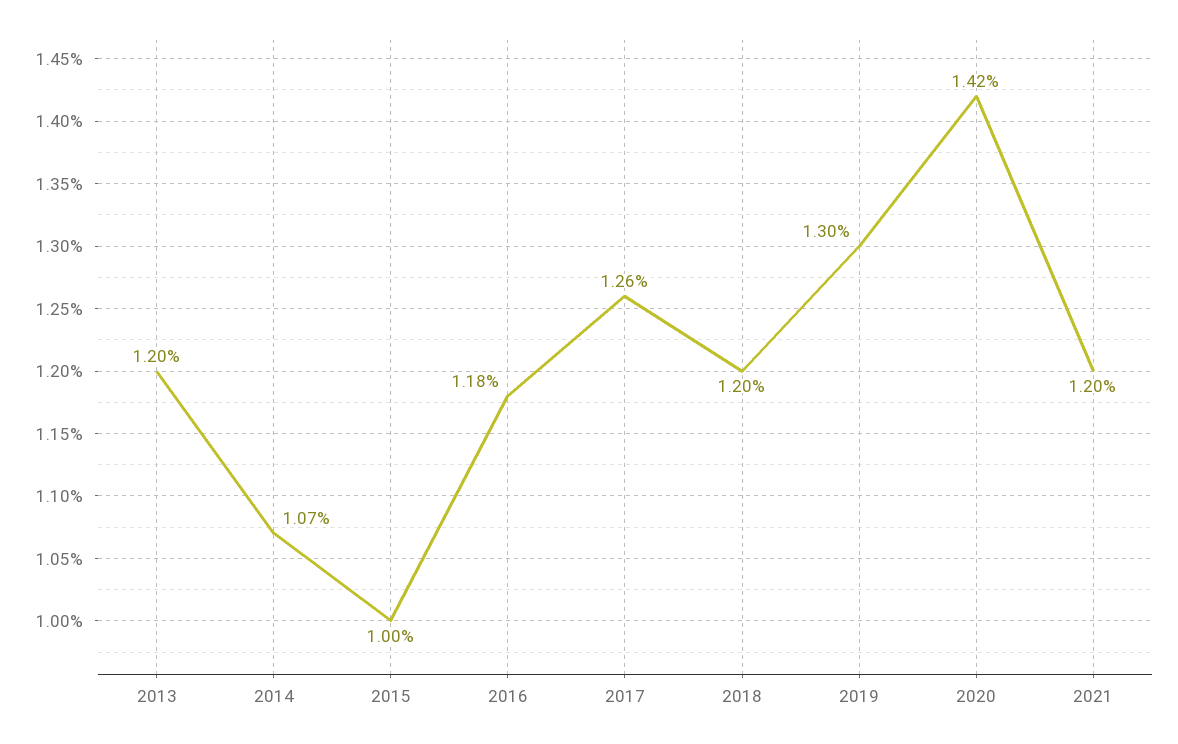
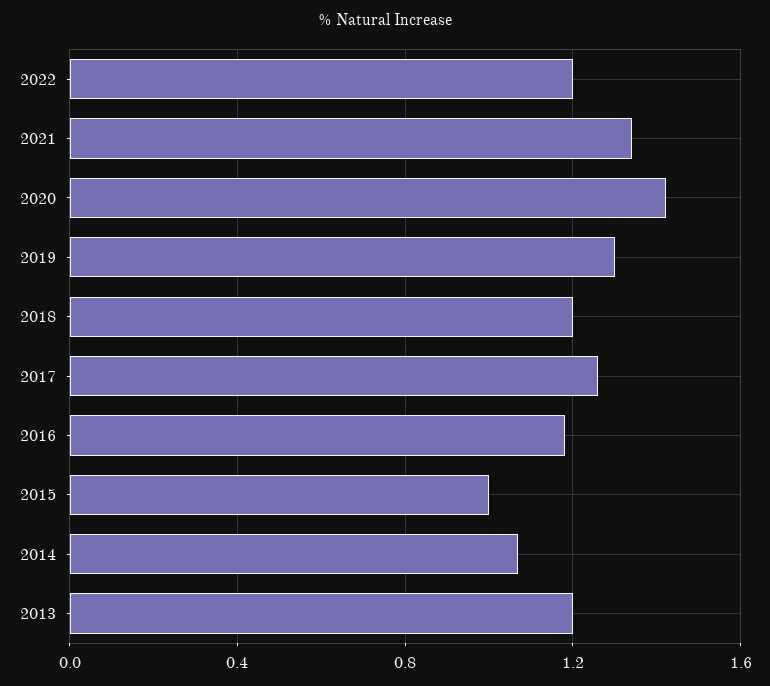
2021: 1.2 -> 1.35
2022: none -> 1.2

